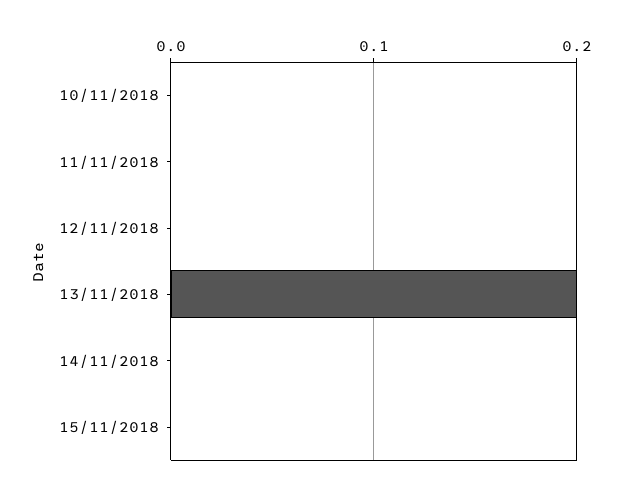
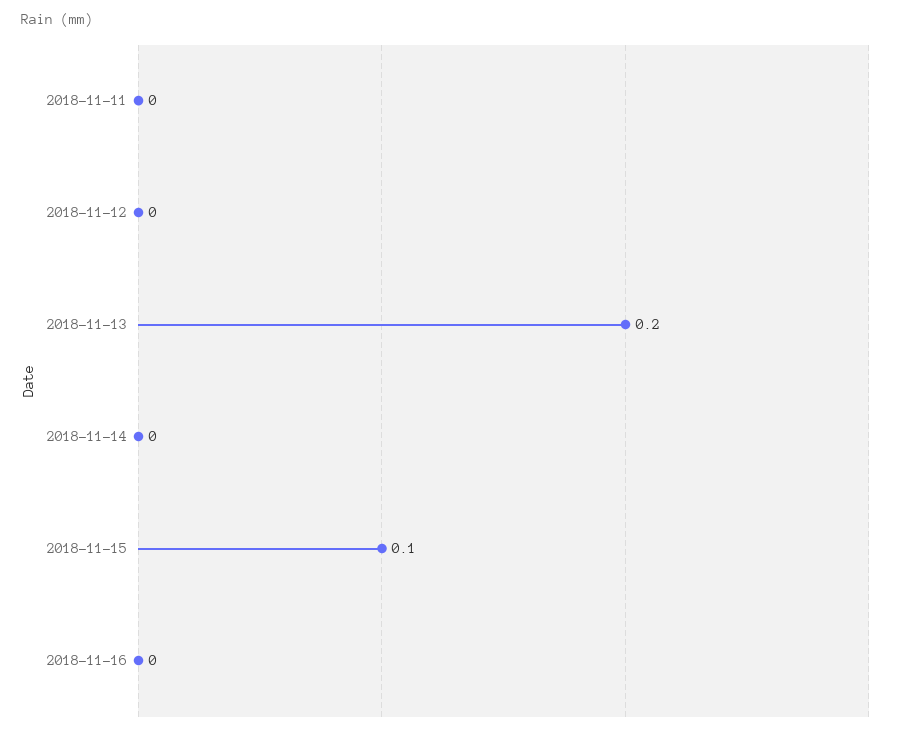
10/11/2018: 0 -> none
15/11/2018: 0 -> 0.1
2018-11-16: none -> 0

